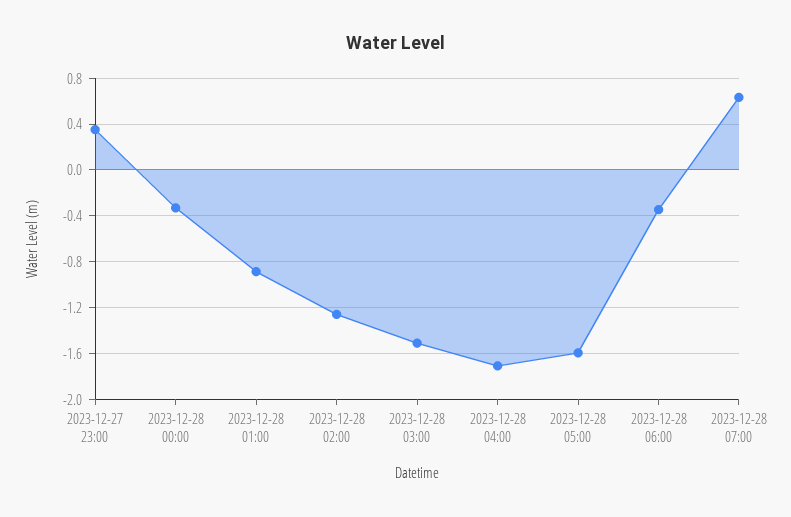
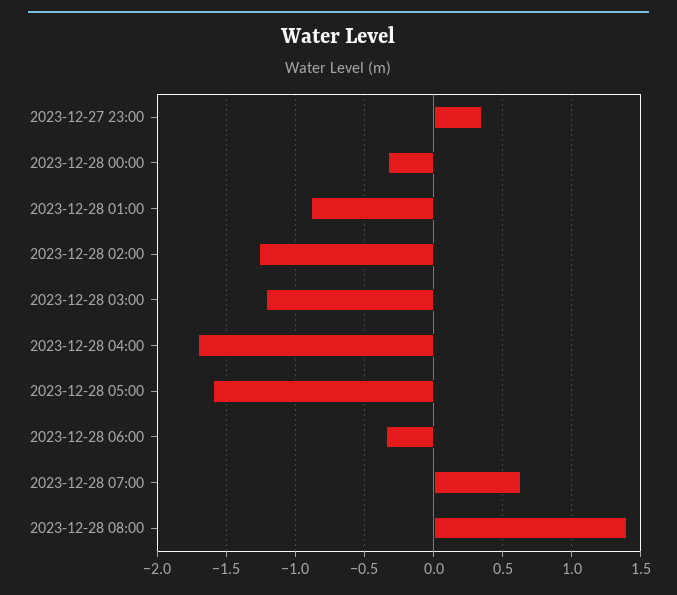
2023-12-28 03:00: -1.5 -> -1.2
2023-12-28 08:00: none -> 1.4

